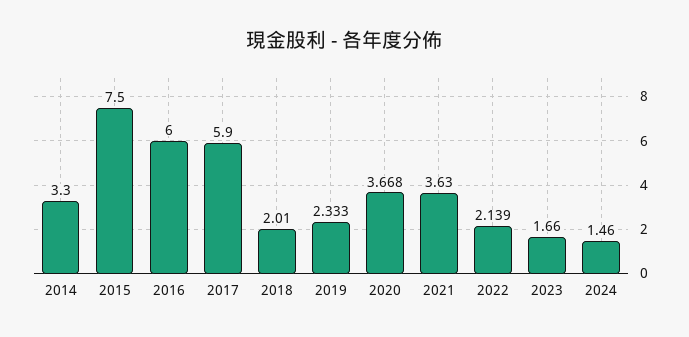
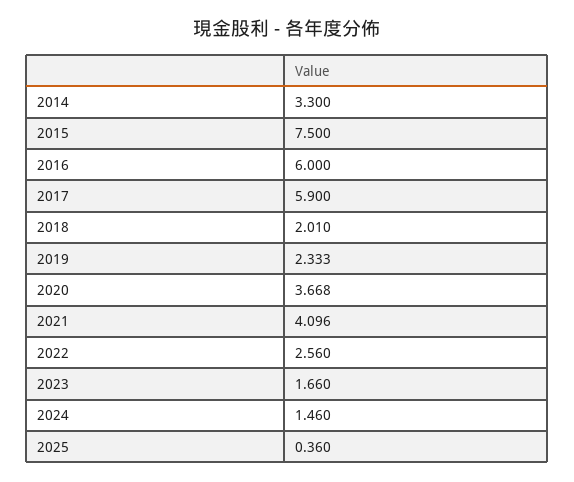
2021: 3.63 -> 4.096
2022: 2.139 -> 2.56
2025: none -> 0.36

